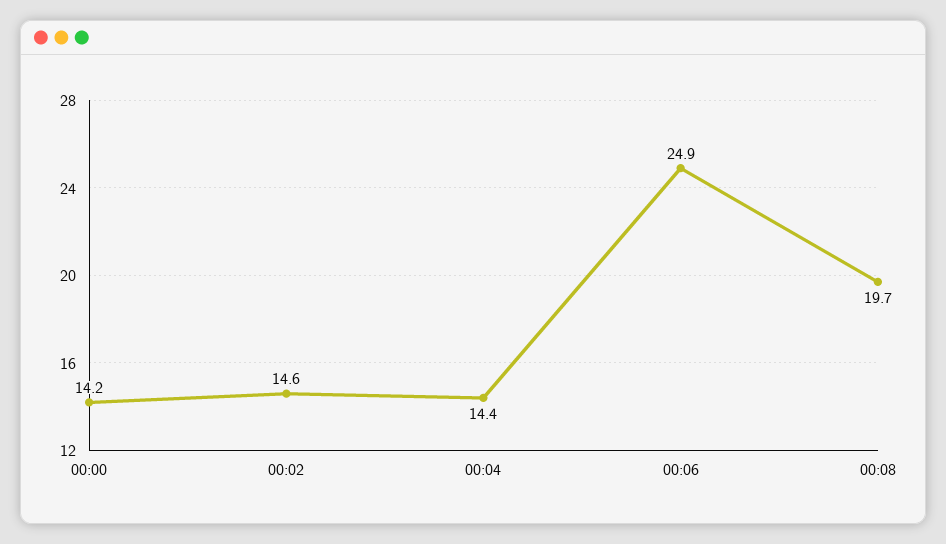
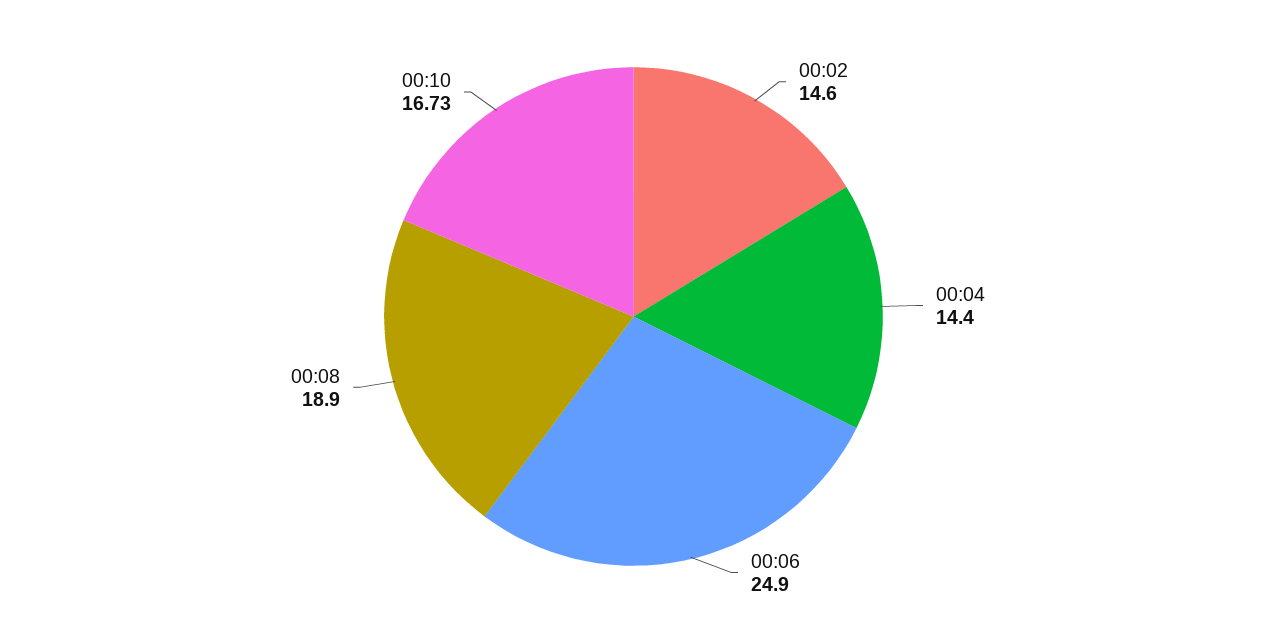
00:00: 14.2 -> none
00:08: 19.7 -> 18.9
00:10: none -> 16.73

